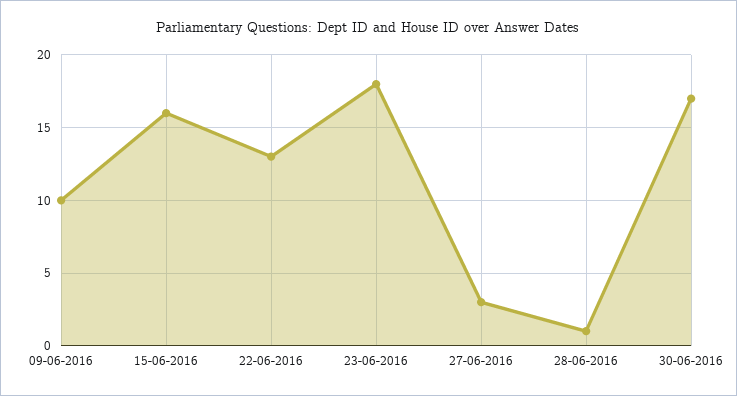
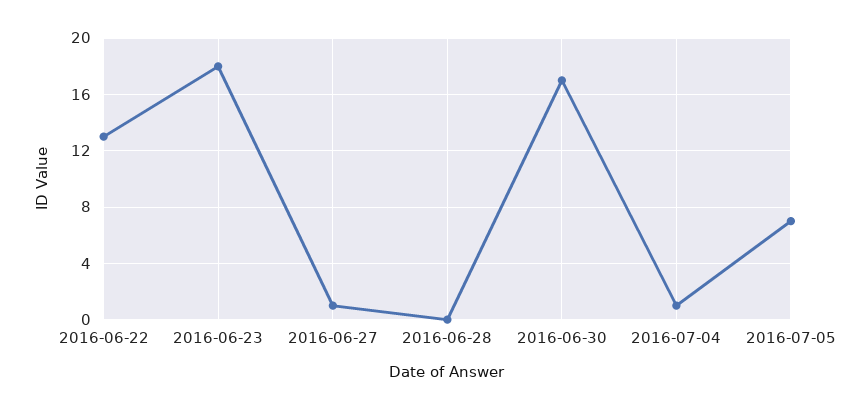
09-06-2016: 10 -> none
15-06-2016: 16 -> none
27-06-2016: 3 -> 1
28-06-2016: 1 -> 0
2016-07-04: none -> 1
2016-07-05: none -> 7

